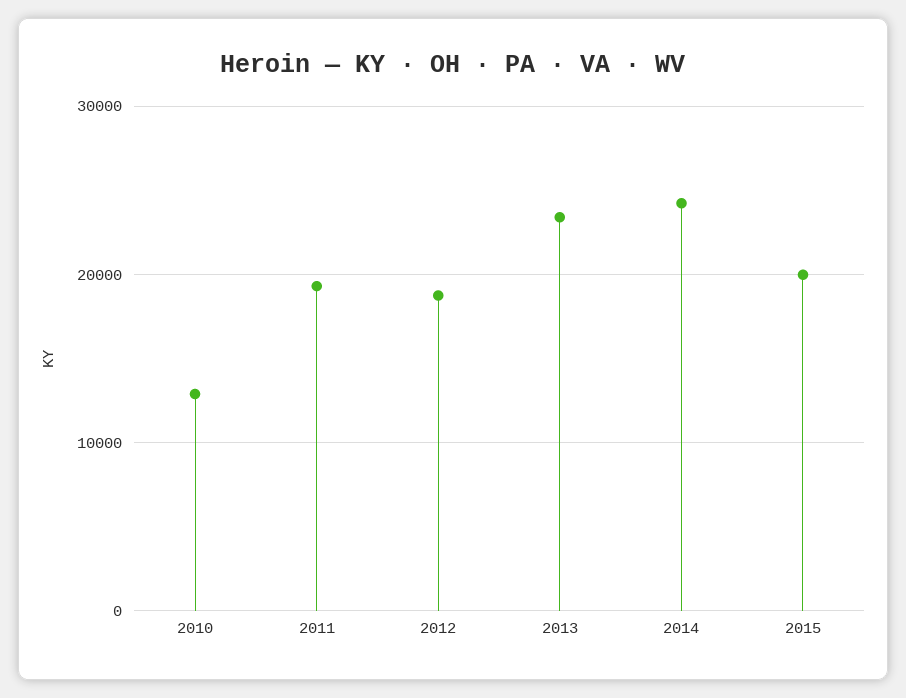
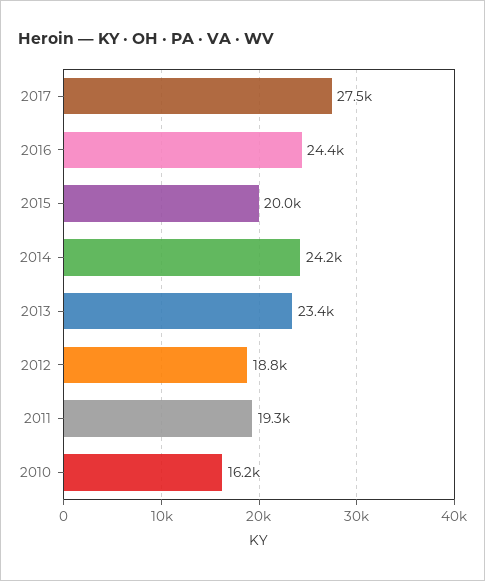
2010: 13000 -> 16200
2017: none -> 27500
2016: none -> 24400

